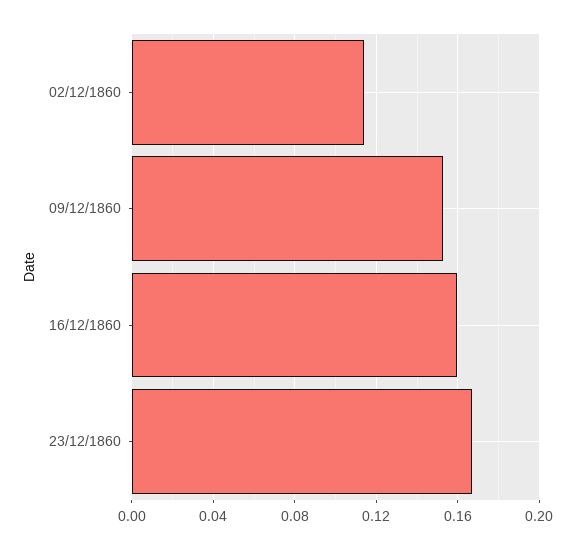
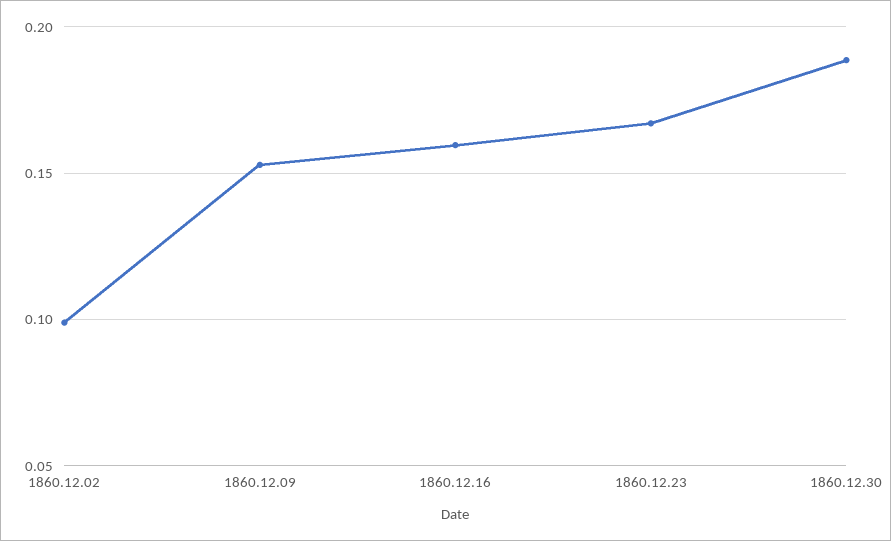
02/12/1860: 0.115 -> 0.1
1860.12.30: none -> 0.19

